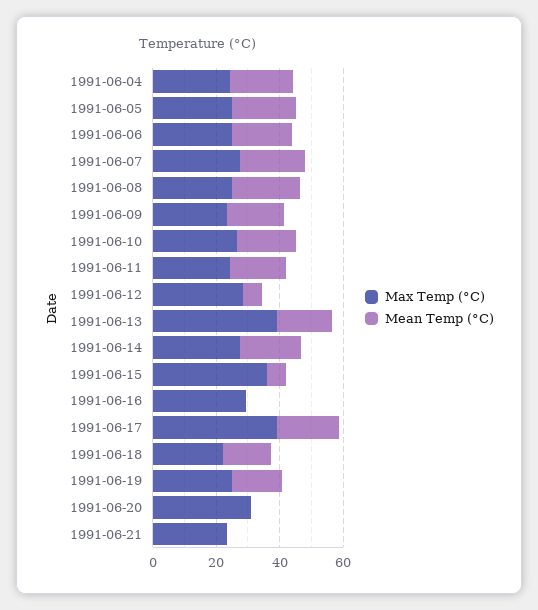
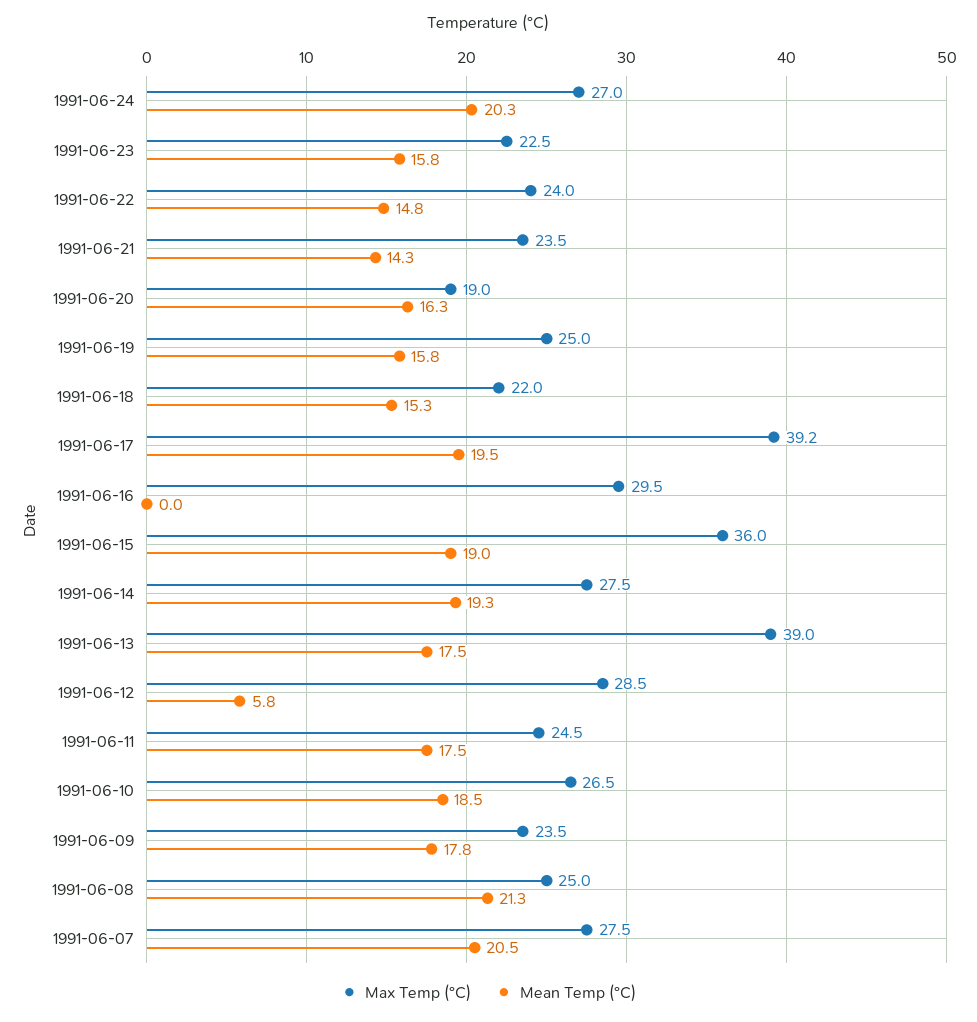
Max Temp (°C), 1991-06-04: 25 -> none
Mean Temp (°C), 1991-06-04: 20 -> none
Max Temp (°C), 1991-06-05: 25 -> none
Mean Temp (°C), 1991-06-05: 20 -> none
Max Temp (°C), 1991-06-06: 25 -> none
Mean Temp (°C), 1991-06-06: 20 -> none
Mean Temp (°C), 1991-06-15: 5 -> 19
Max Temp (°C), 1991-06-20: 30 -> 19
Mean Temp (°C), 1991-06-20: 0 -> 16.3
Mean Temp (°C), 1991-06-21: 0 -> 14.3
Max Temp (°C), 1991-06-24: none -> 27
Mean Temp (°C), 1991-06-24: none -> 20.3
Max Temp (°C), 1991-06-23: none -> 22.5
Mean Temp (°C), 1991-06-23: none -> 15.8
Max Temp (°C), 1991-06-22: none -> 24
Mean Temp (°C), 1991-06-22: none -> 14.8

